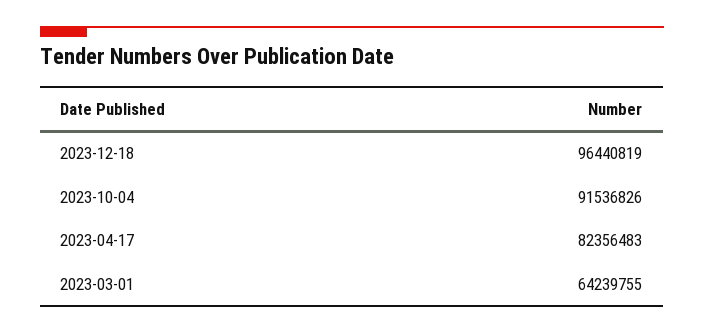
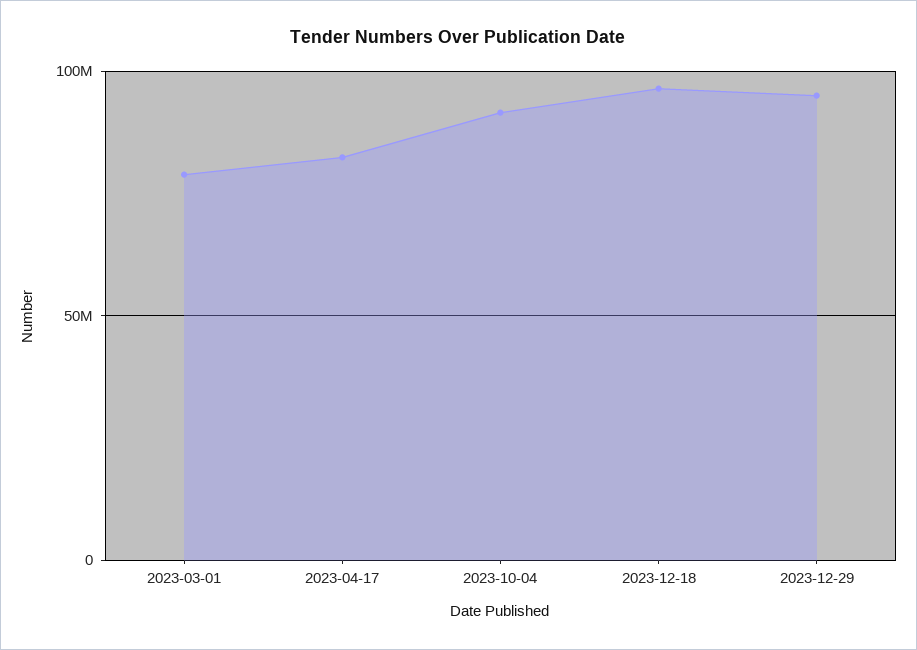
2023-03-01: 64239755 -> 80000000
2023-12-29: none -> 95000000

